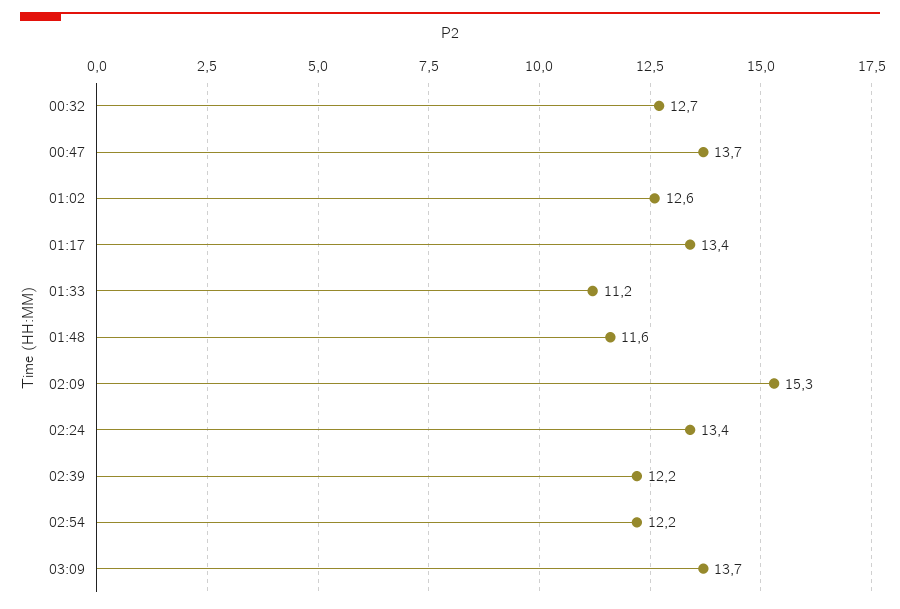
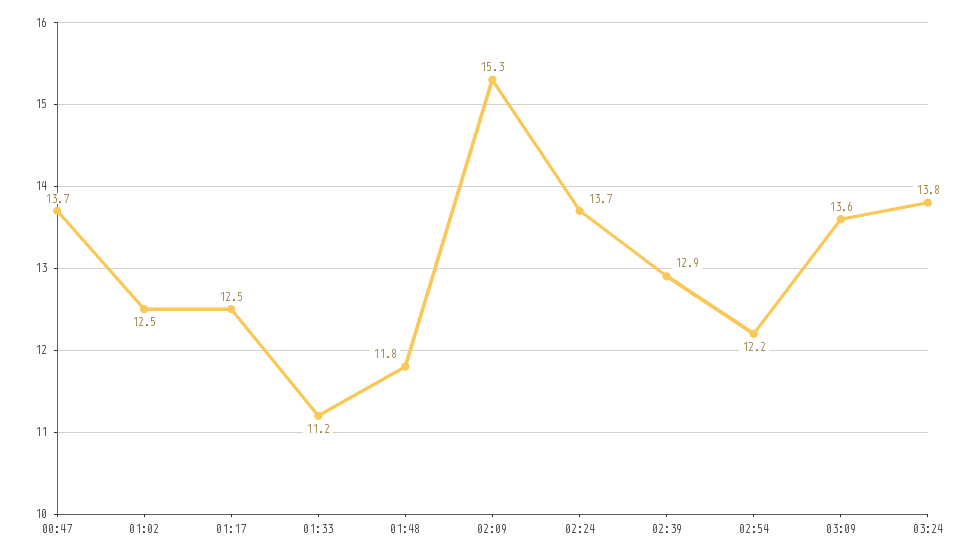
00:32: 12.7 -> none
01:02: 12.6 -> 12.5
01:17: 13.4 -> 12.5
01:48: 11.6 -> 11.8
02:24: 13.4 -> 13.7
02:39: 12.2 -> 12.9
03:09: 13.7 -> 13.6
03:24: none -> 13.8

